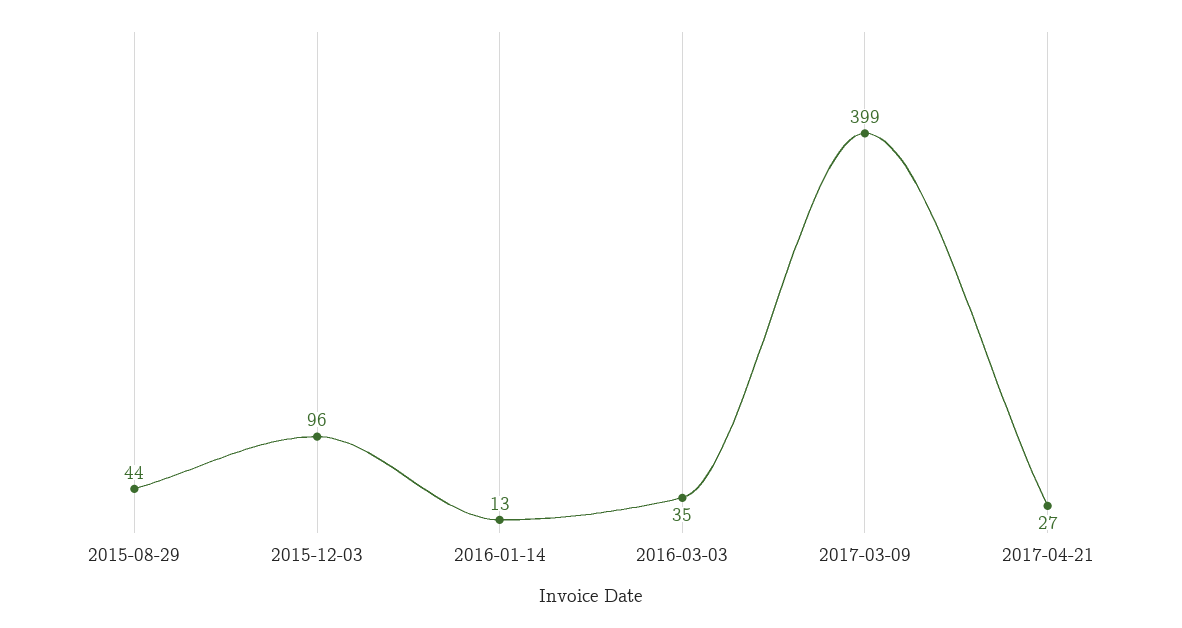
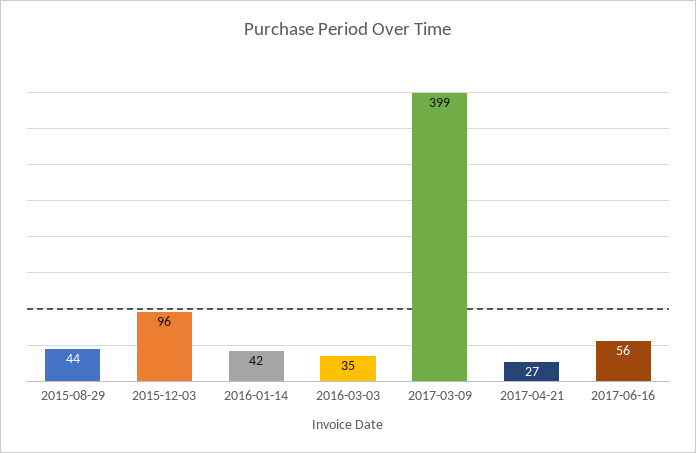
2016-01-14: 13 -> 42
2017-06-16: none -> 56

